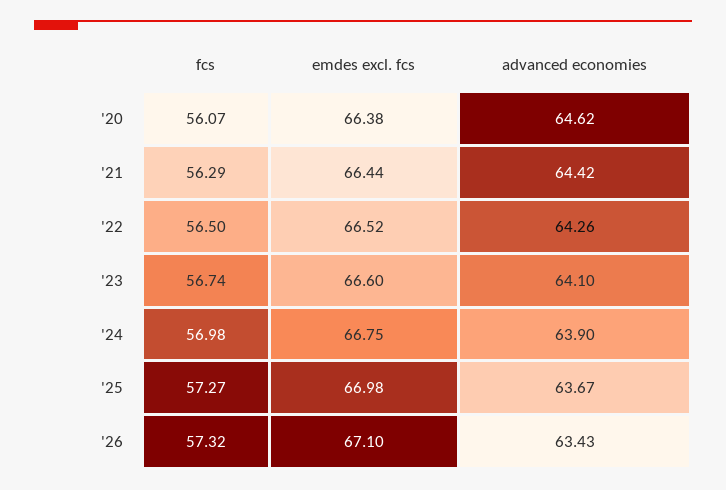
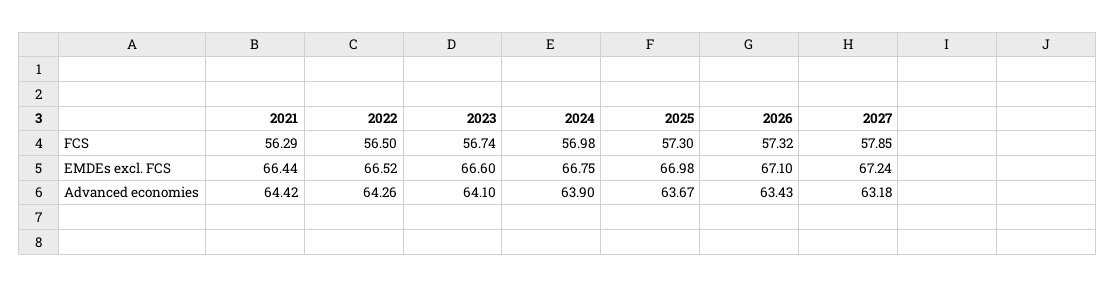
fcs, '20: 56.07 -> none
emdes excl. fcs, '20: 66.38 -> none
advanced economies, '20: 64.62 -> none
fcs, '25: 57.27 -> 57.3
fcs, 2027: none -> 57.85
emdes excl. fcs, 2027: none -> 67.24
advanced economies, 2027: none -> 63.18

